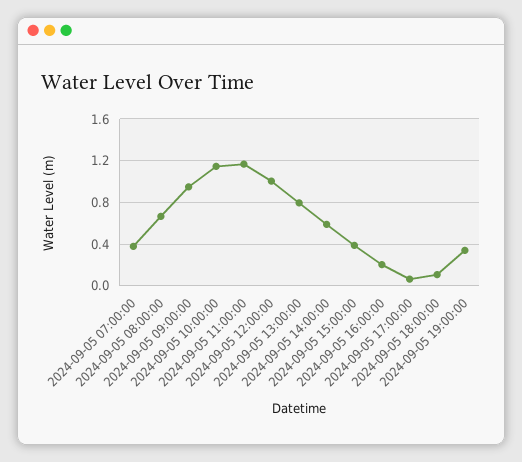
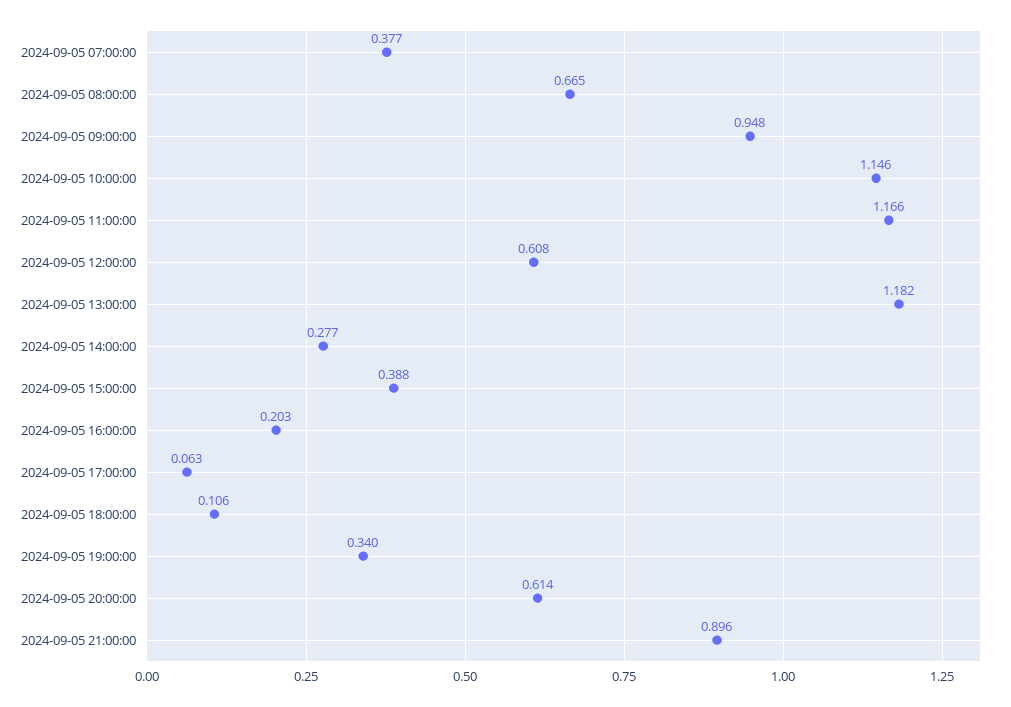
2024-09-05 12:00:00: 1 -> 0.608
2024-09-05 13:00:00: 0.8 -> 1.182
2024-09-05 14:00:00: 0.6 -> 0.277
2024-09-05 20:00:00: none -> 0.614
2024-09-05 21:00:00: none -> 0.896

